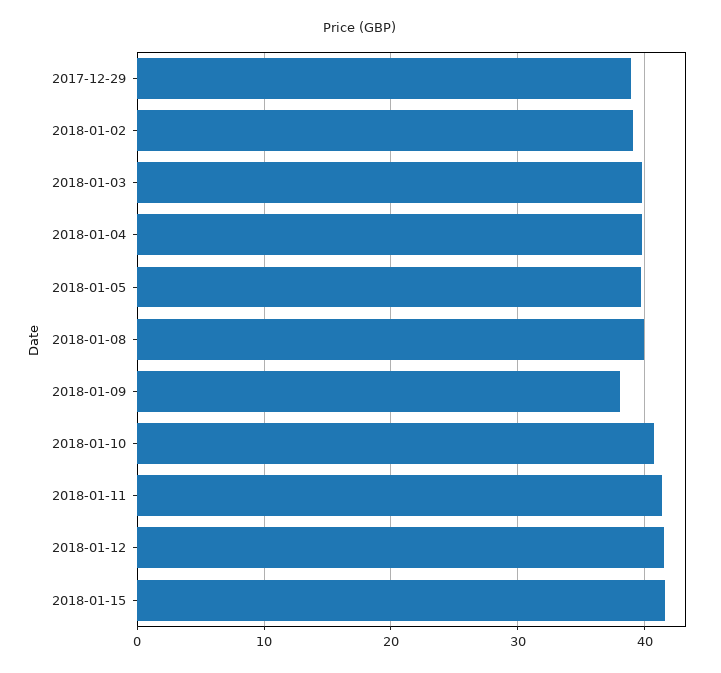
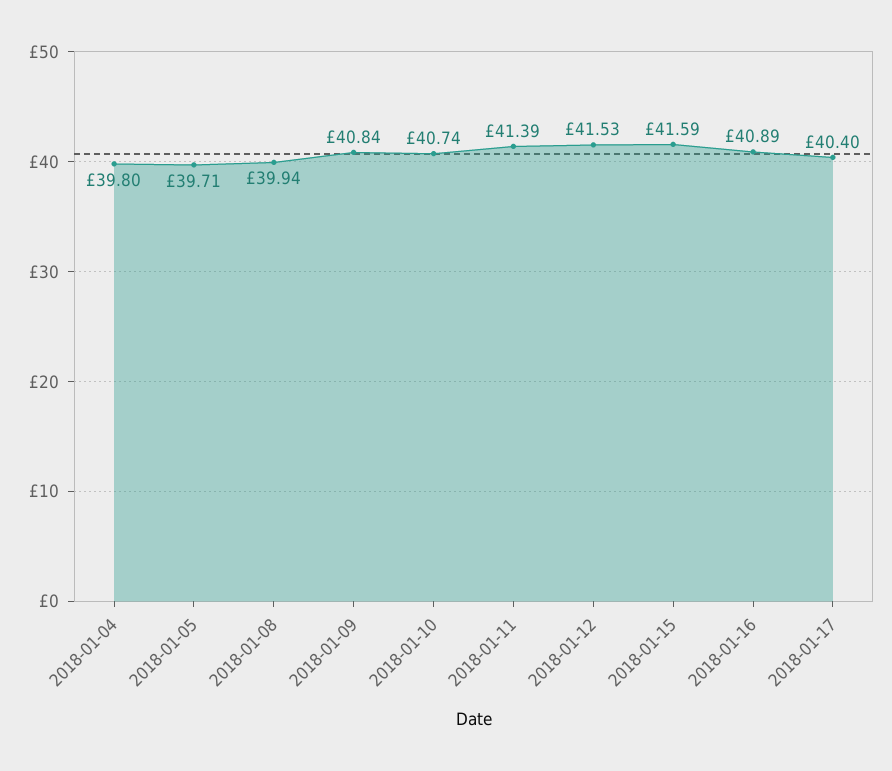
2017-12-29: 39 -> none
2018-01-02: 39 -> none
2018-01-03: 40 -> none
2018-01-09: 38 -> 40.84
2018-01-16: none -> 40.89
2018-01-17: none -> 40.4

